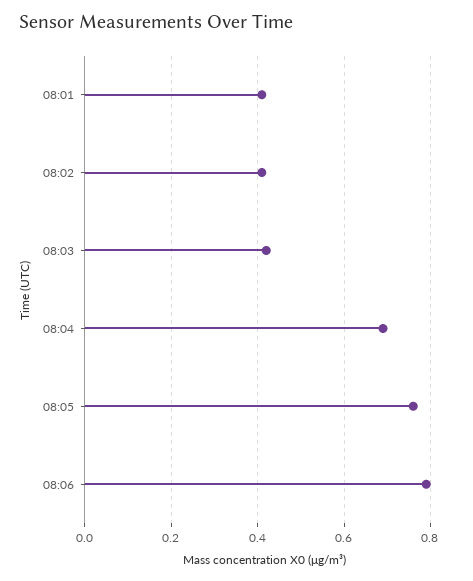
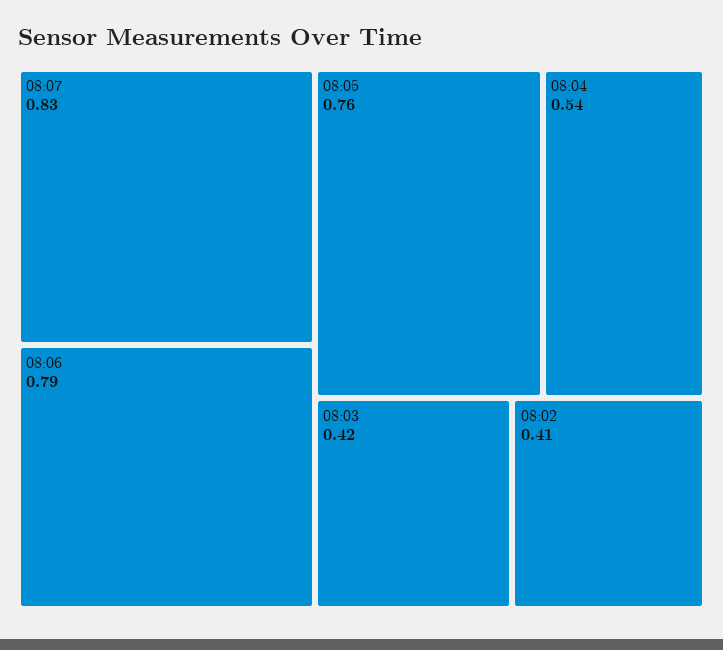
08:01: 0.4 -> none
08:04: 0.7 -> 0.54
08:07: none -> 0.83

